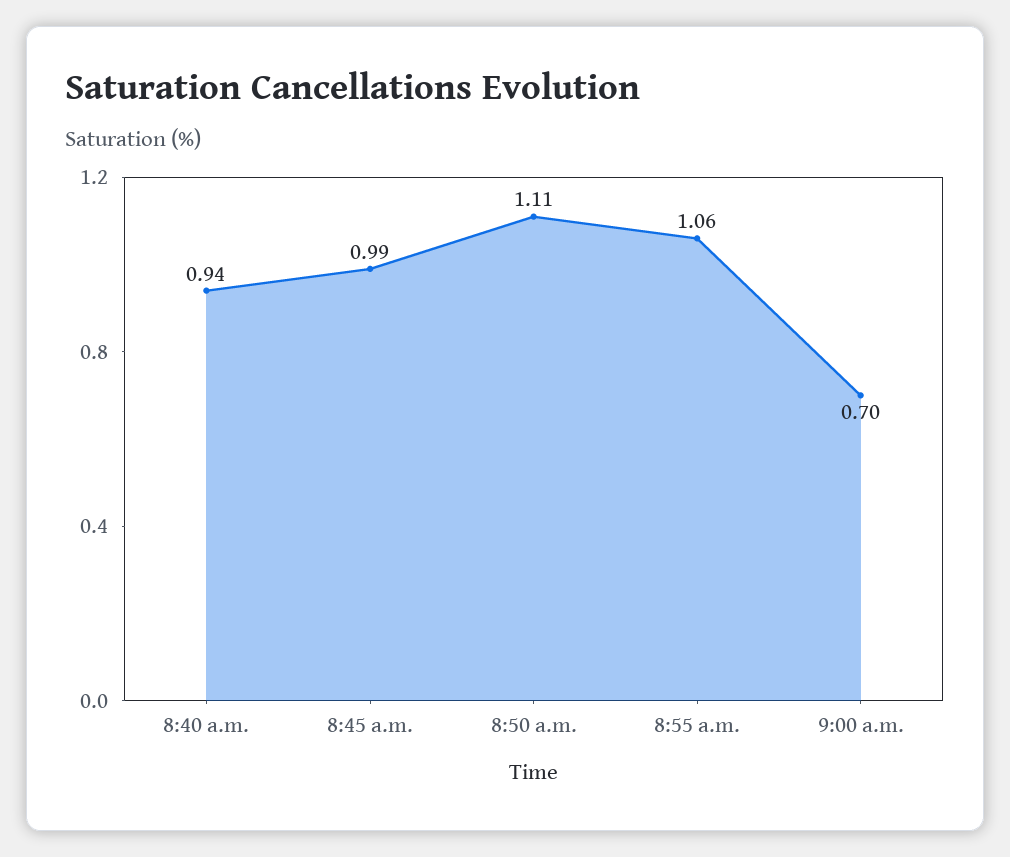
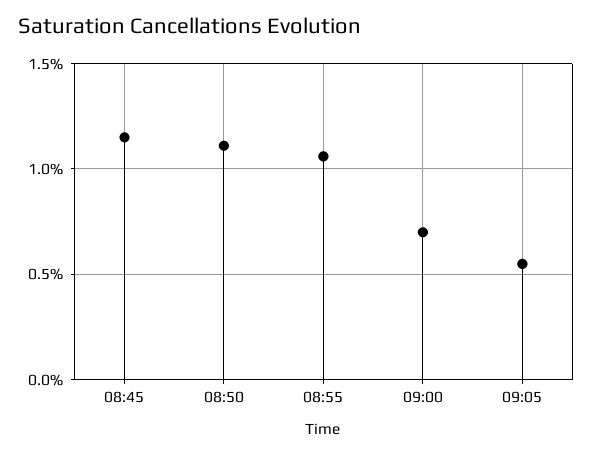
8:40 a.m.: 0.94 -> none
8:45 a.m.: 0.99 -> 1.15
09:05: none -> 0.55

